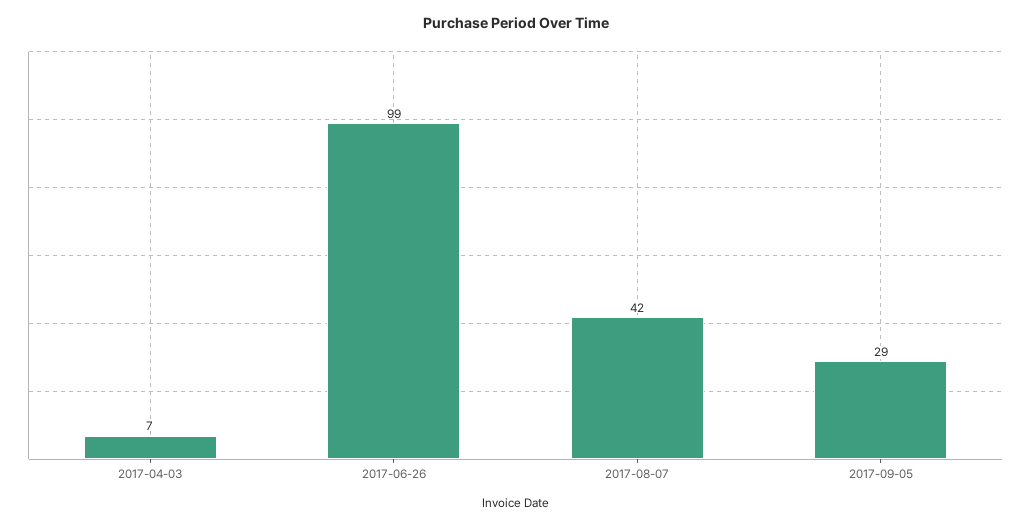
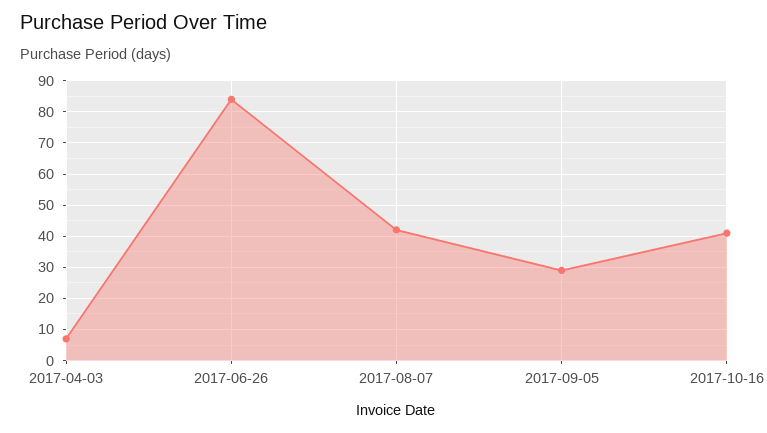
2017-06-26: 99 -> 85
2017-10-16: none -> 40

